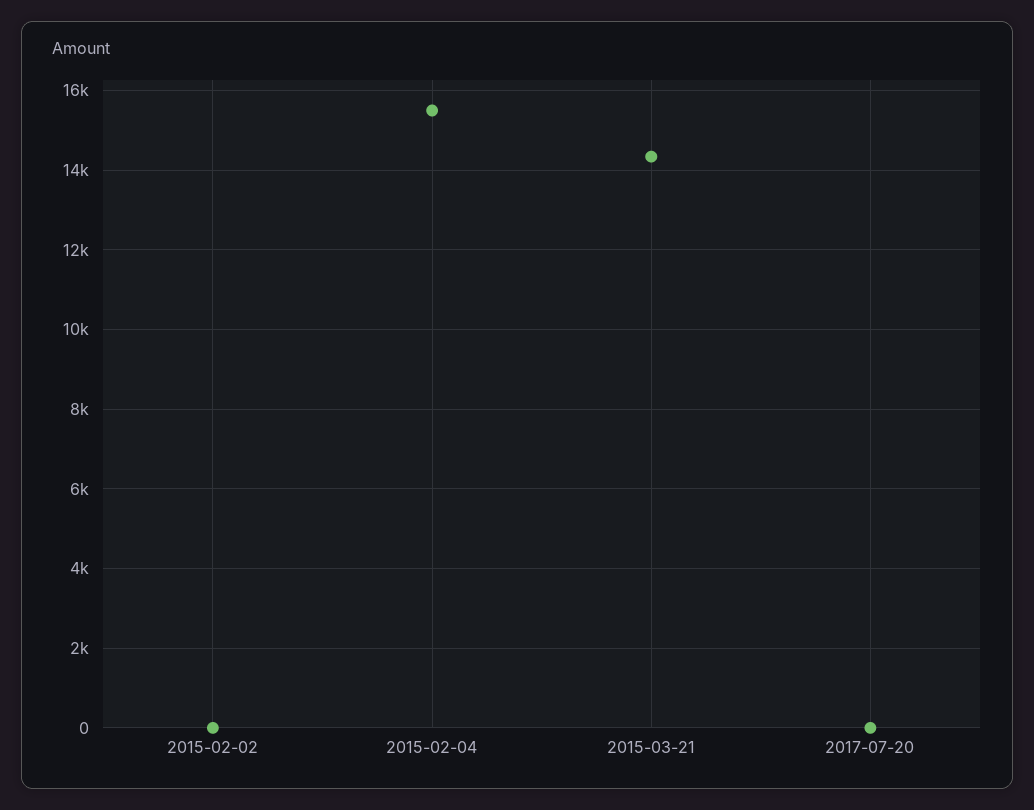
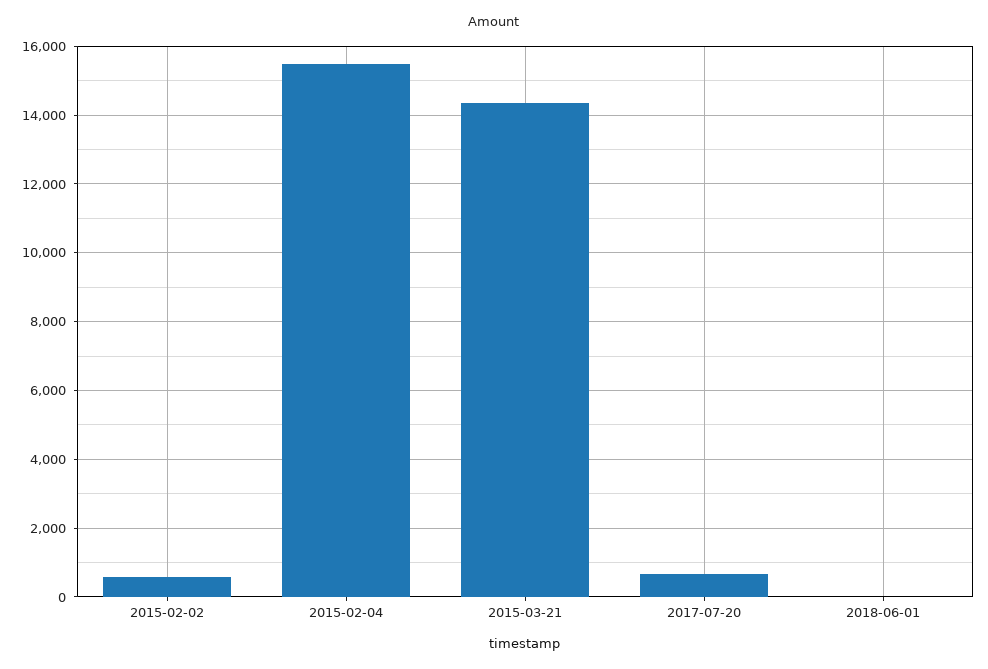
2015-02-02: 0 -> 600
2017-07-20: 0 -> 600
2018-06-01: none -> 0

